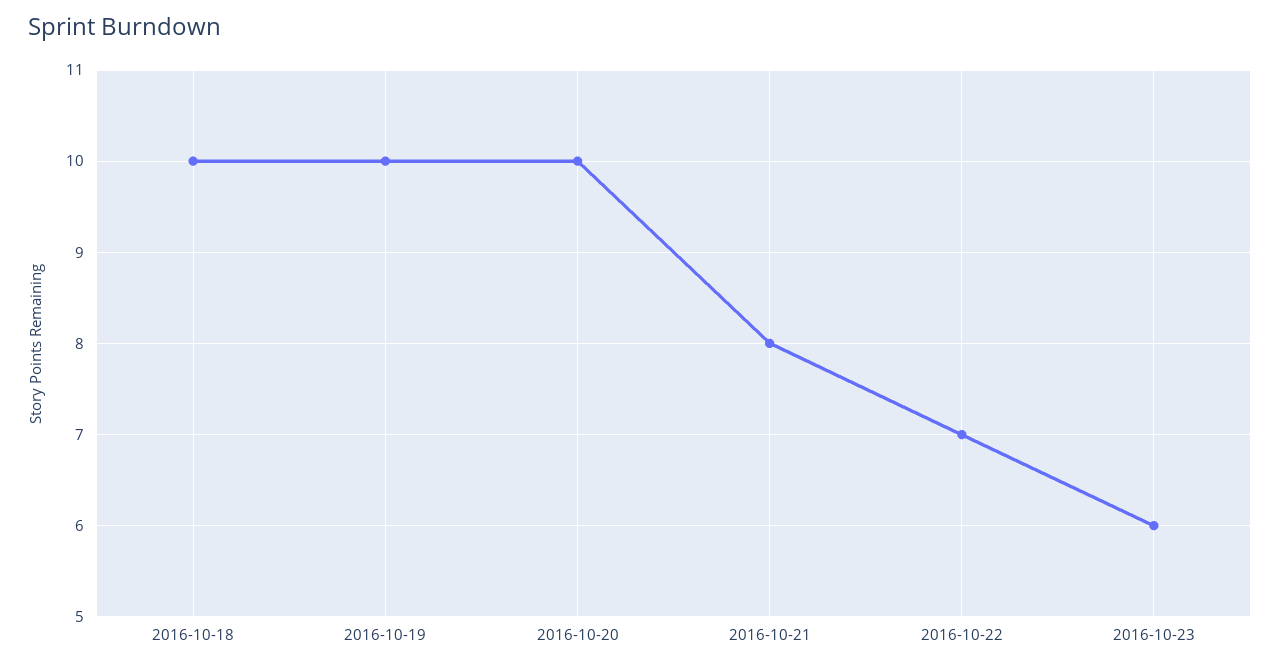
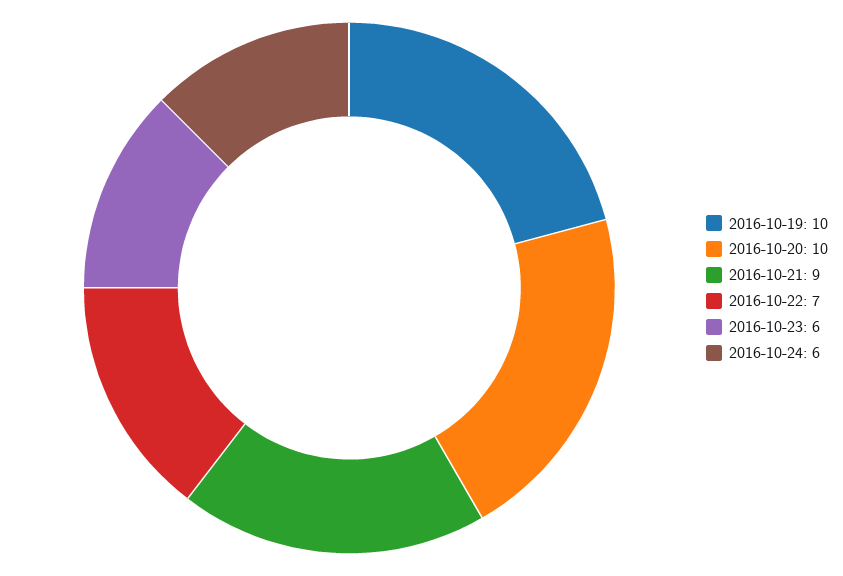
2016-10-18: 10 -> none
2016-10-21: 8 -> 9
2016-10-24: none -> 6

